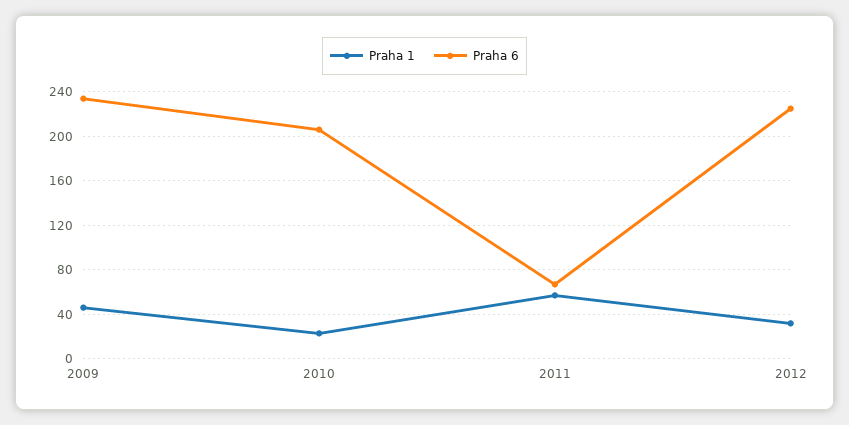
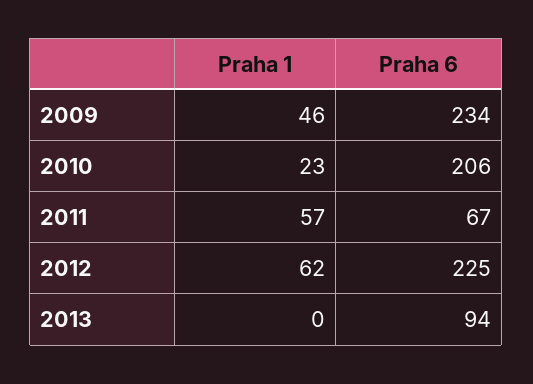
Praha 1, 2012: 30 -> 62
Praha 1, 2013: none -> 0
Praha 6, 2013: none -> 94

